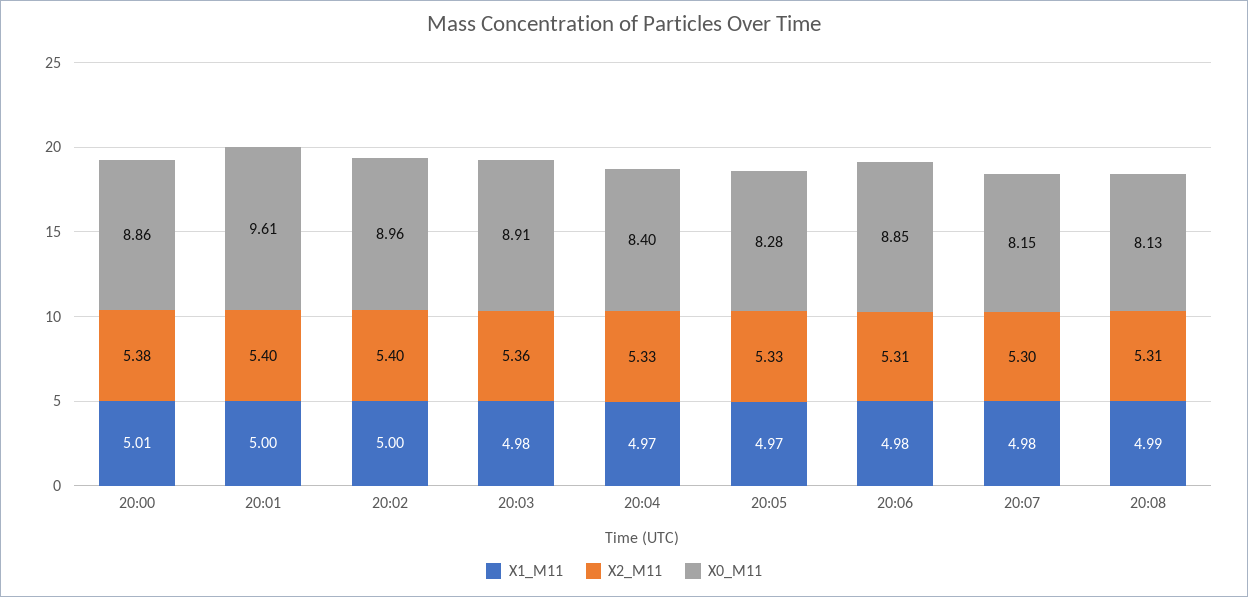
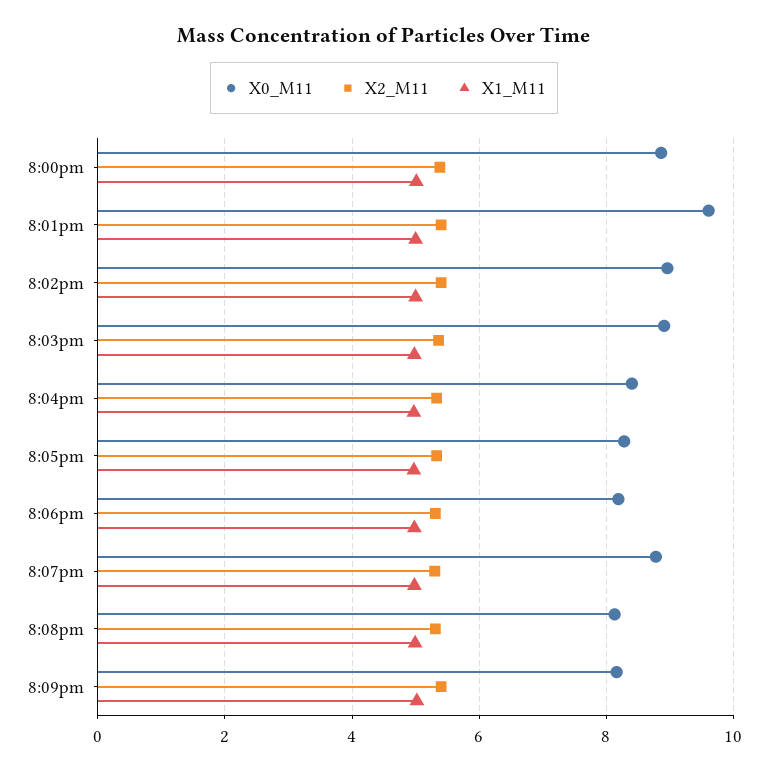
X0_M11, 20:06: 8.85 -> 8.2
X0_M11, 20:07: 8.15 -> 8.8
X0_M11, 8:09pm: none -> 8.2
X2_M11, 8:09pm: none -> 5.4
X1_M11, 8:09pm: none -> 5

